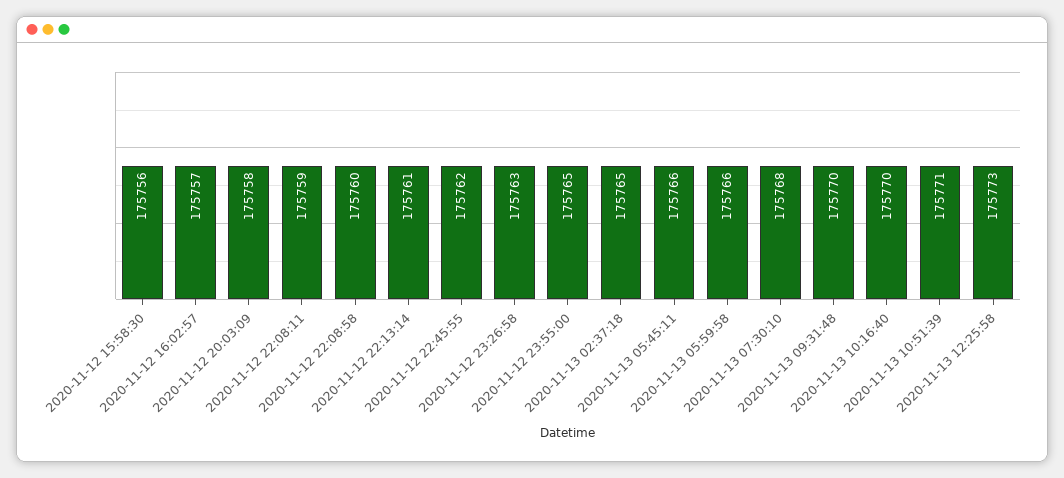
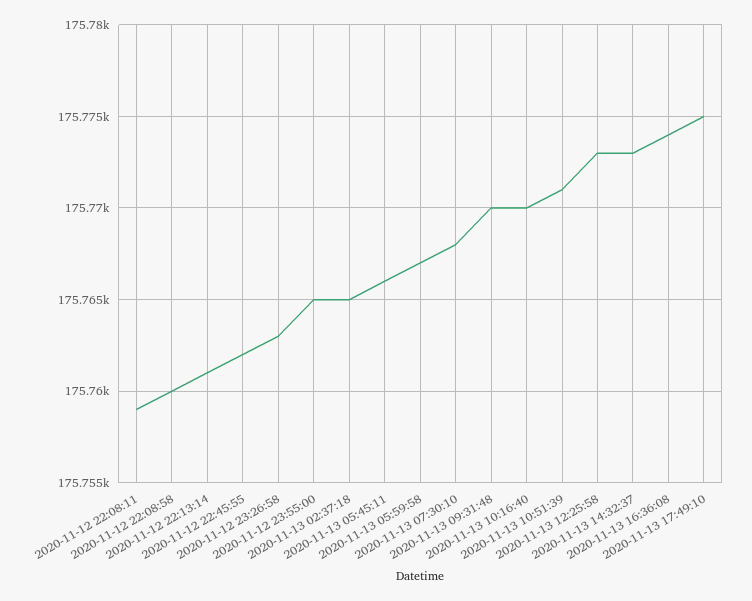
2020-11-12 15:58:30: 175756 -> none
2020-11-12 16:02:57: 175757 -> none
2020-11-12 20:03:09: 175758 -> none
2020-11-13 05:59:58: 175766 -> 175767
2020-11-13 14:32:37: none -> 175773
2020-11-13 16:36:08: none -> 175774
2020-11-13 17:49:10: none -> 175775

